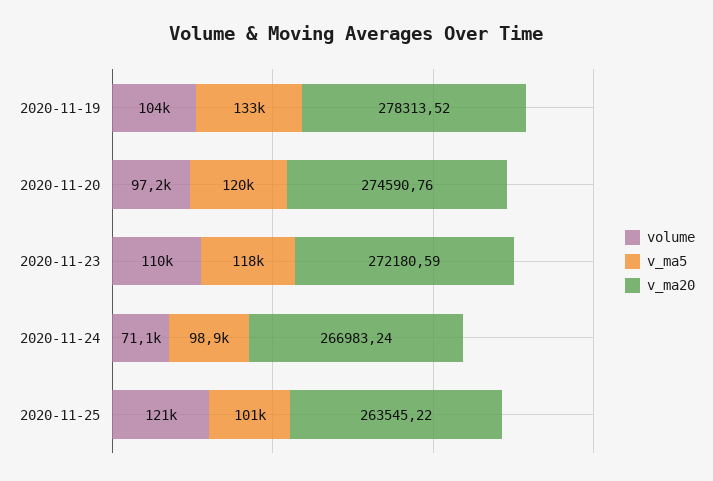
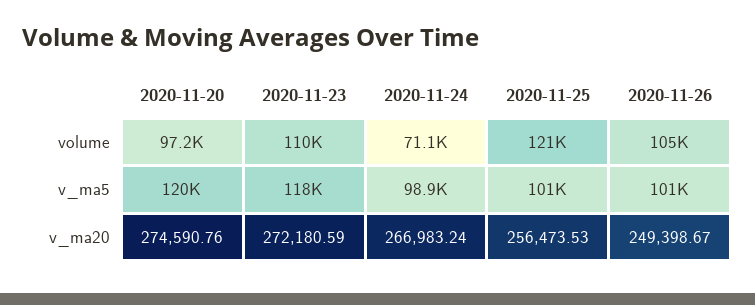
volume, 2020-11-19: 104000 -> none
v_ma5, 2020-11-19: 133000 -> none
v_ma20, 2020-11-19: 278313.52 -> none
v_ma20, 2020-11-25: 263545.22 -> 256473.53
volume, 2020-11-26: none -> 105000
v_ma5, 2020-11-26: none -> 101000
v_ma20, 2020-11-26: none -> 249398.67

